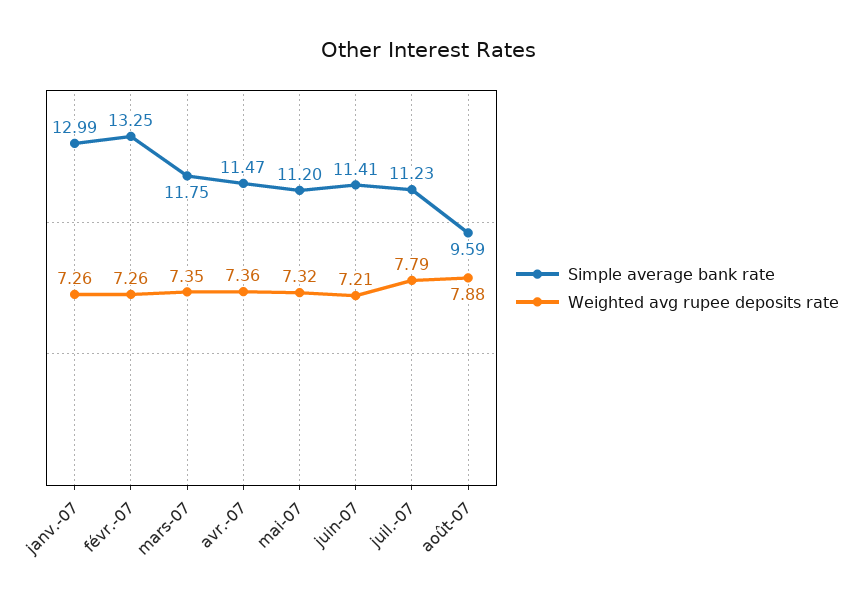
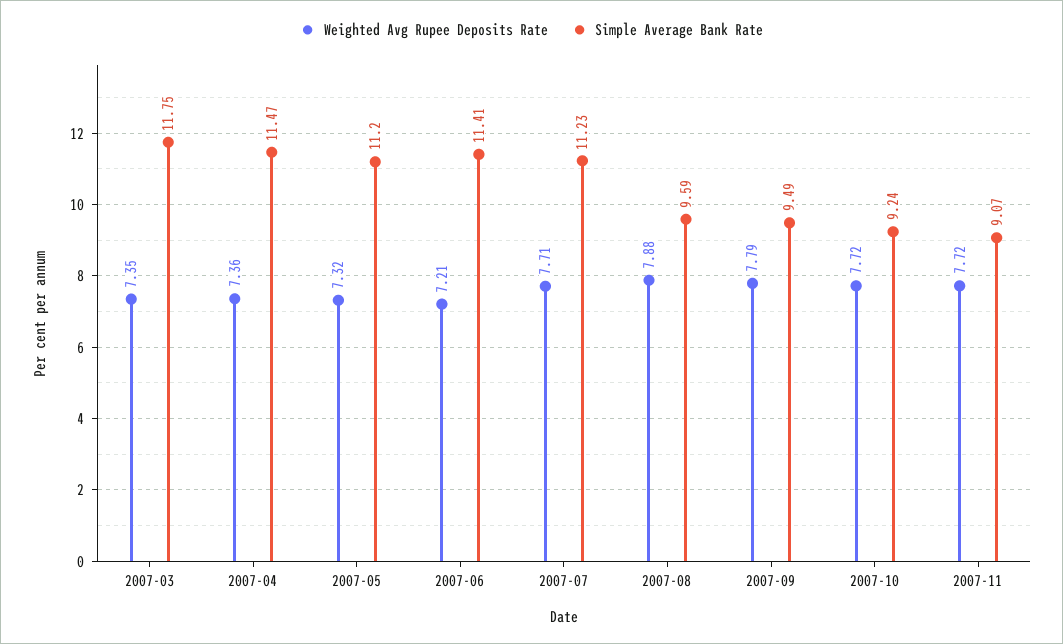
Simple average bank rate, janv.-07: 12.99 -> none
Weighted avg rupee deposits rate, janv.-07: 7.26 -> none
Simple average bank rate, févr.-07: 13.25 -> none
Weighted avg rupee deposits rate, févr.-07: 7.26 -> none
Weighted avg rupee deposits rate, juil.-07: 7.79 -> 7.71
Weighted avg rupee deposits rate, 2007-09: none -> 7.79
Simple average bank rate, 2007-09: none -> 9.49
Weighted avg rupee deposits rate, 2007-10: none -> 7.72
Simple average bank rate, 2007-10: none -> 9.24
Weighted avg rupee deposits rate, 2007-11: none -> 7.72
Simple average bank rate, 2007-11: none -> 9.07

